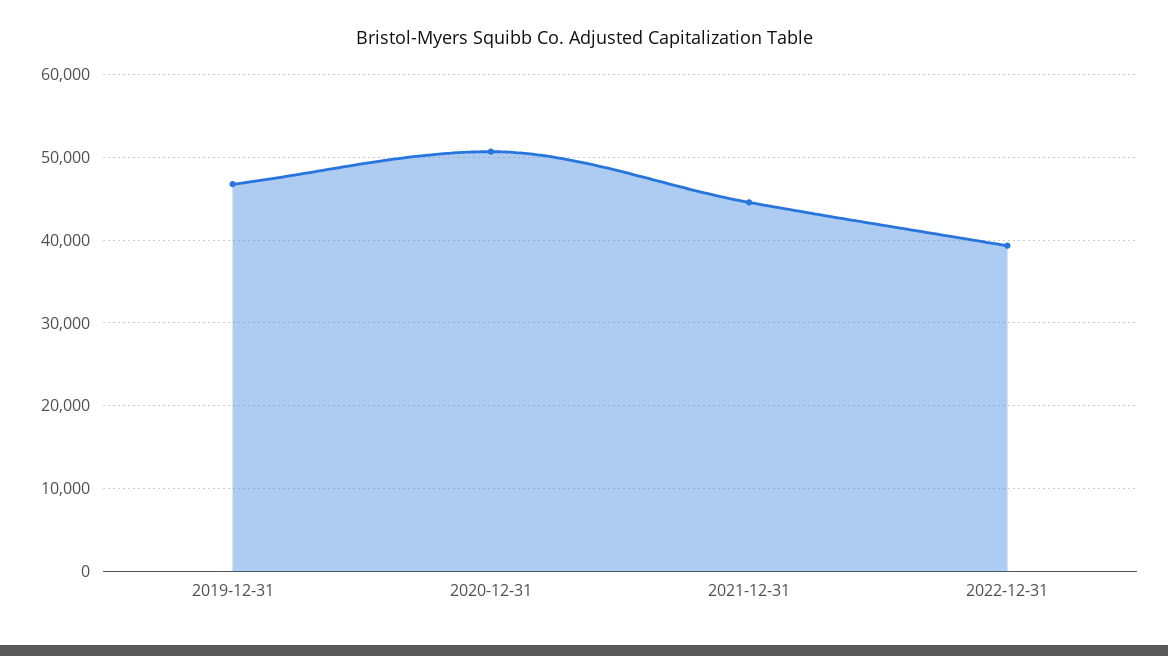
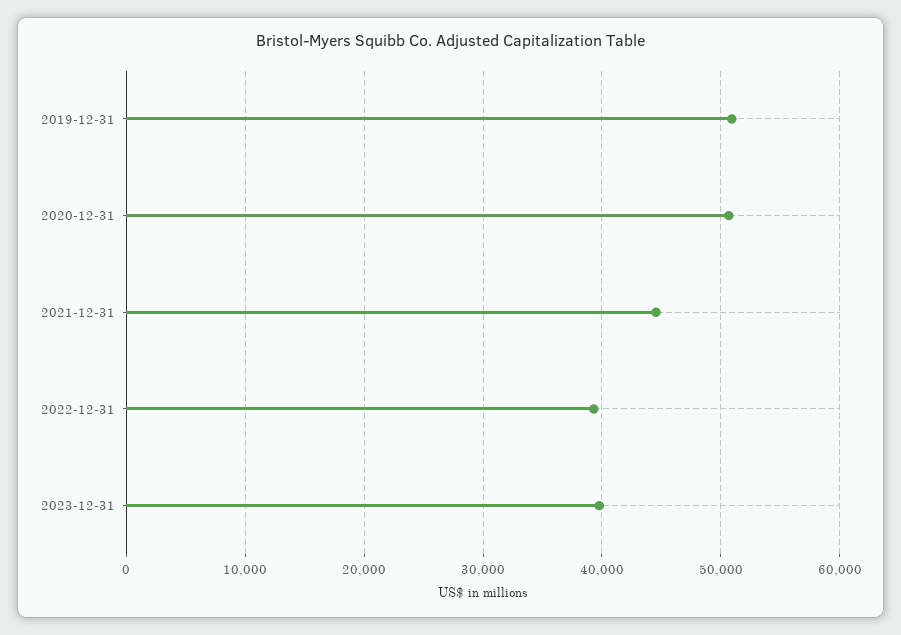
2019-12-31: 47000 -> 51000
2023-12-31: none -> 40000

